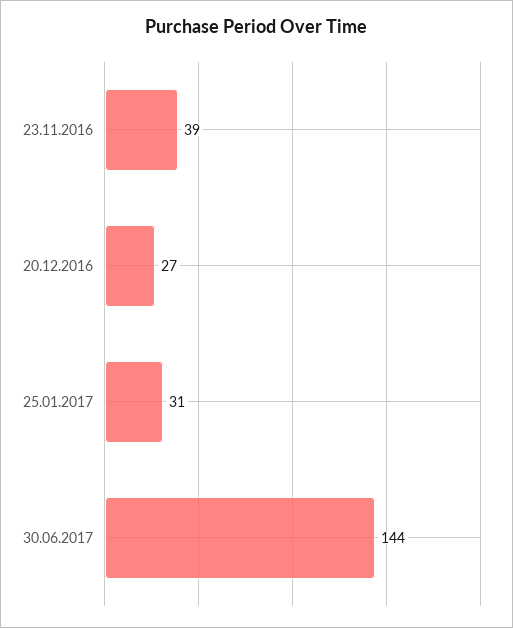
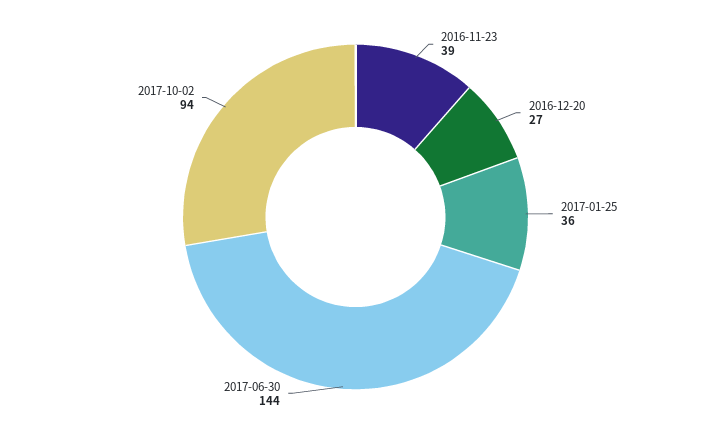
25.01.2017: 31 -> 36
2017-10-02: none -> 94

